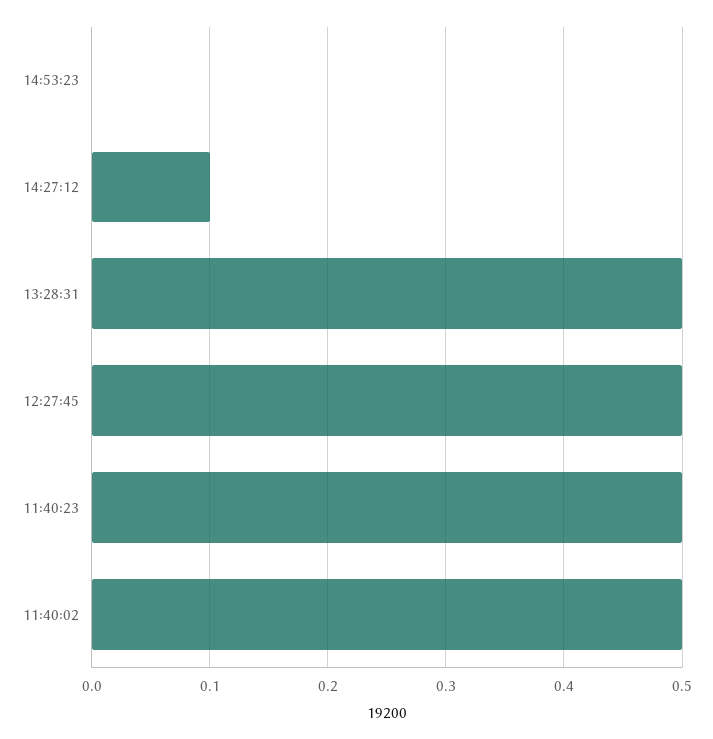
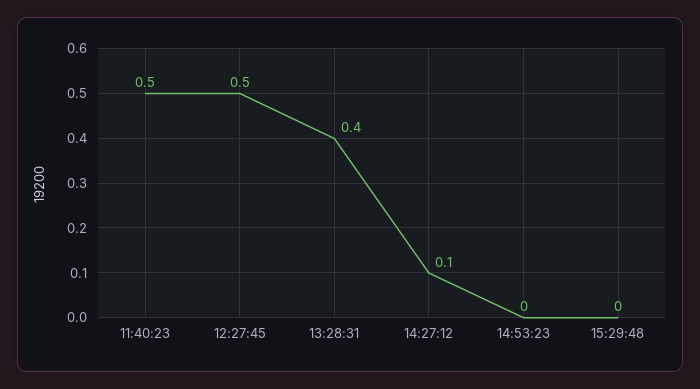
13:28:31: 0.5 -> 0.4
11:40:02: 0.5 -> none
15:29:48: none -> 0

